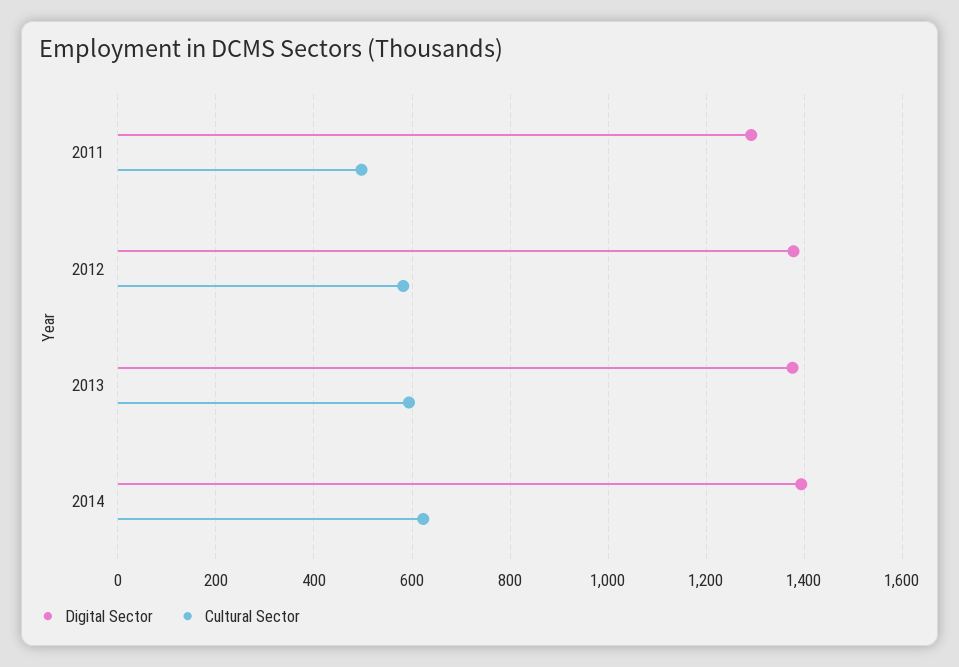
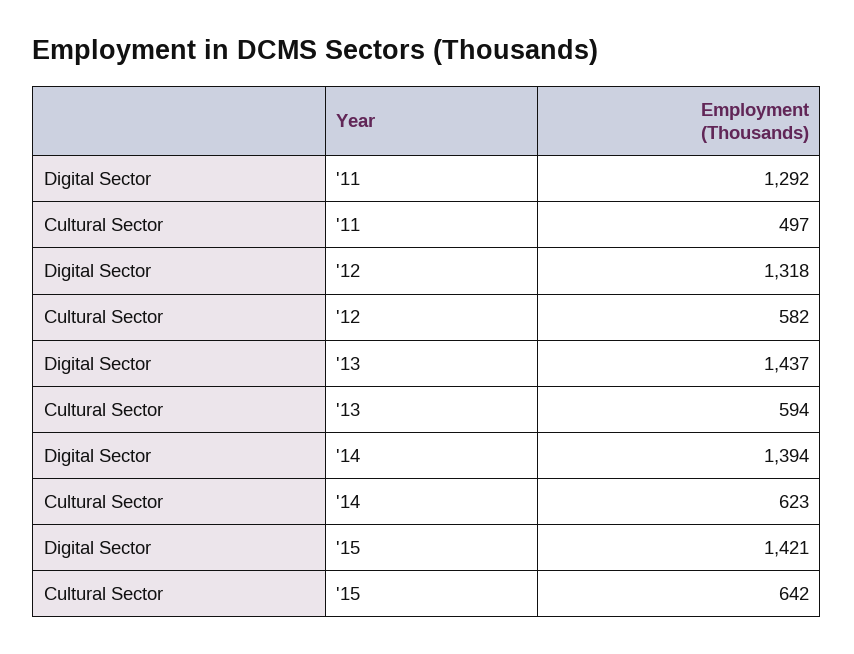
Digital Sector, 2012: 1380 -> 1318
Digital Sector, 2013: 1380 -> 1437
Digital Sector, '15: none -> 1421
Cultural Sector, '15: none -> 642

